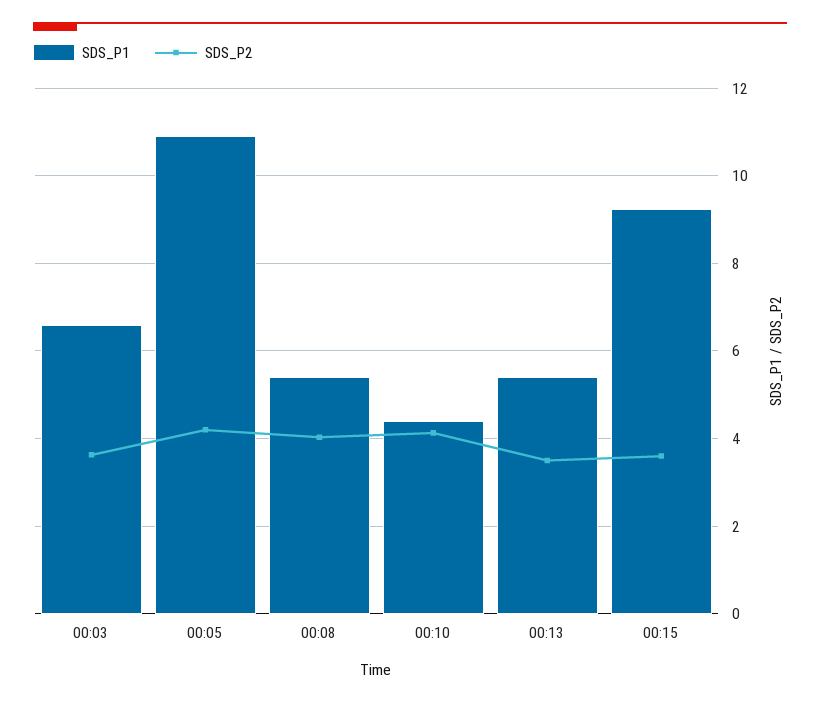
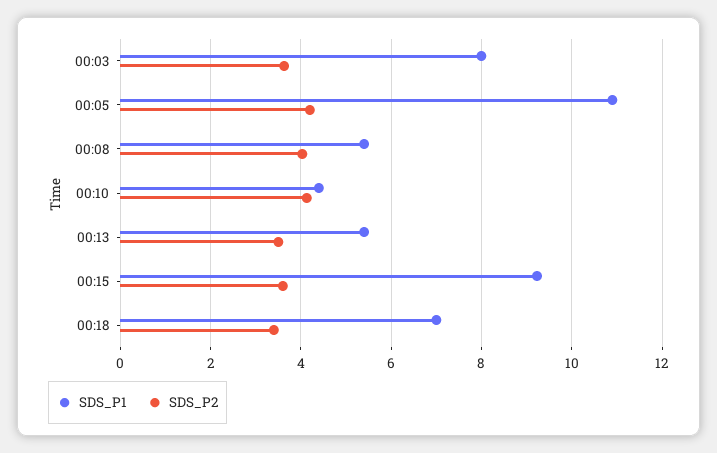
SDS_P1, 00:03: 6.6 -> 8
SDS_P1, 00:18: none -> 7
SDS_P2, 00:18: none -> 3.4

